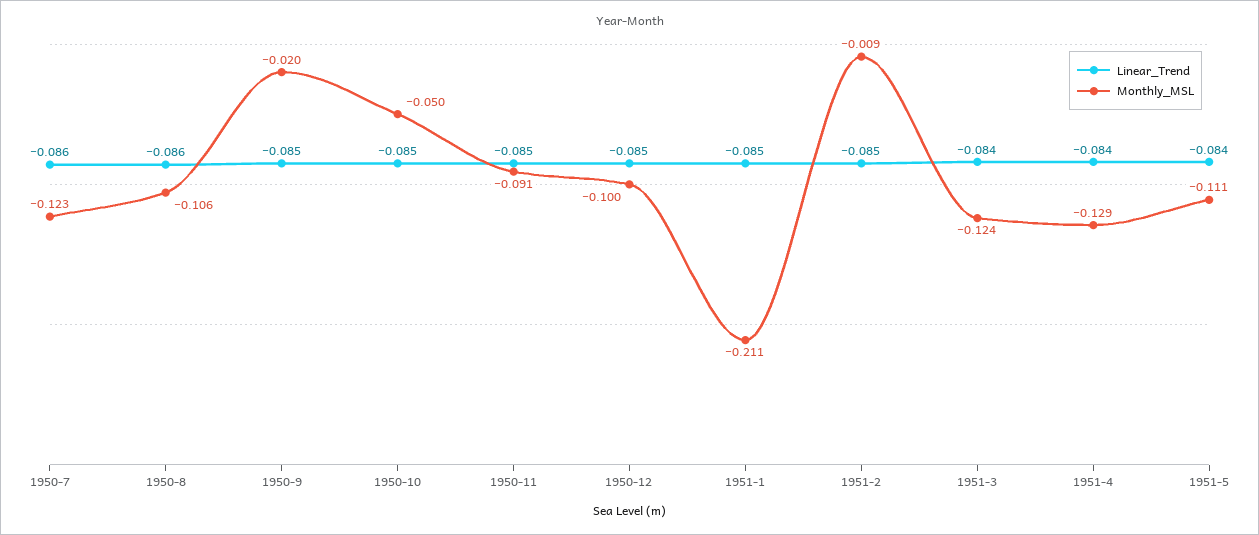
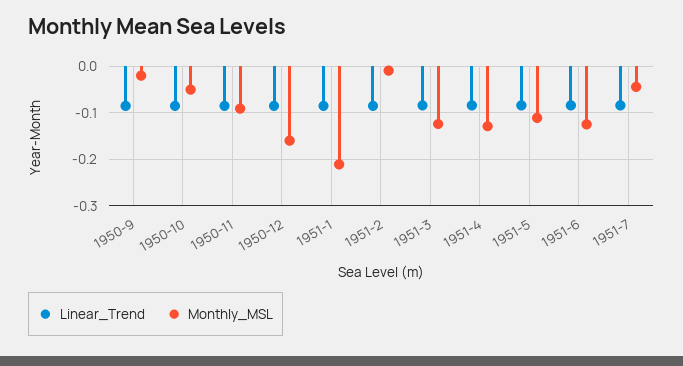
Linear_Trend, 1950-7: -0.086 -> none
Monthly_MSL, 1950-7: -0.123 -> none
Linear_Trend, 1950-8: -0.086 -> none
Monthly_MSL, 1950-8: -0.106 -> none
Monthly_MSL, 1950-12: -0.1 -> -0.16
Linear_Trend, 1951-6: none -> -0.08
Monthly_MSL, 1951-6: none -> -0.12
Linear_Trend, 1951-7: none -> -0.08
Monthly_MSL, 1951-7: none -> -0.04

